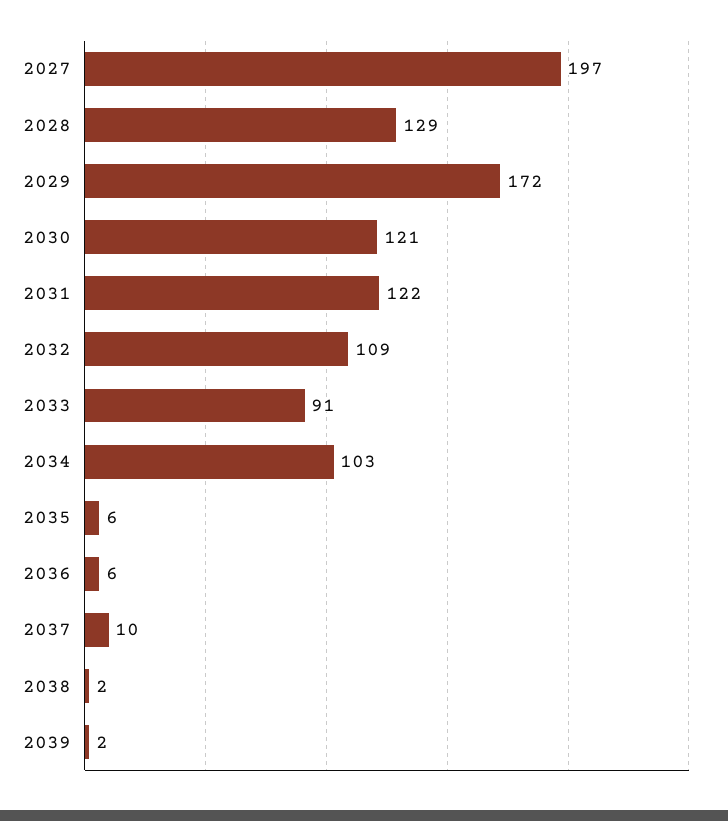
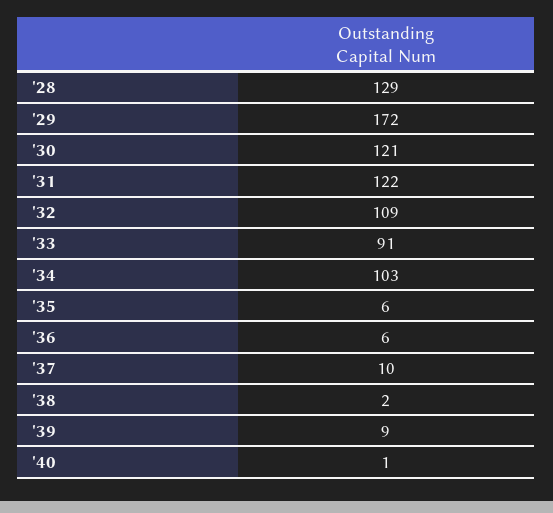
2027: 197 -> none
2039: 2 -> 9
'40: none -> 1

